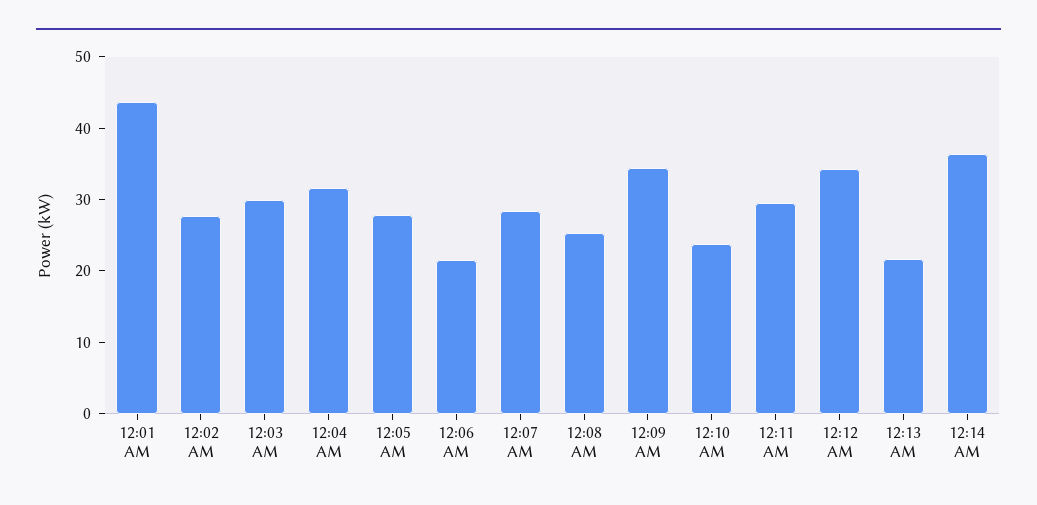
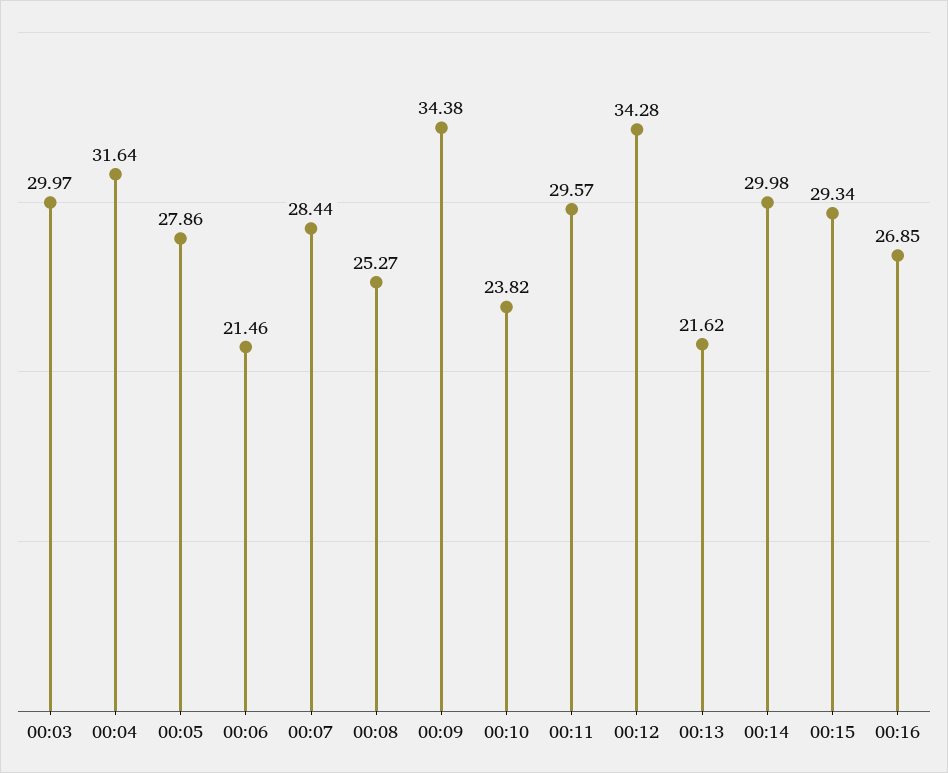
12:01 AM: 44 -> none
12:02 AM: 28 -> none
12:14 AM: 36 -> 29.98
00:15: none -> 29.34
00:16: none -> 26.85

